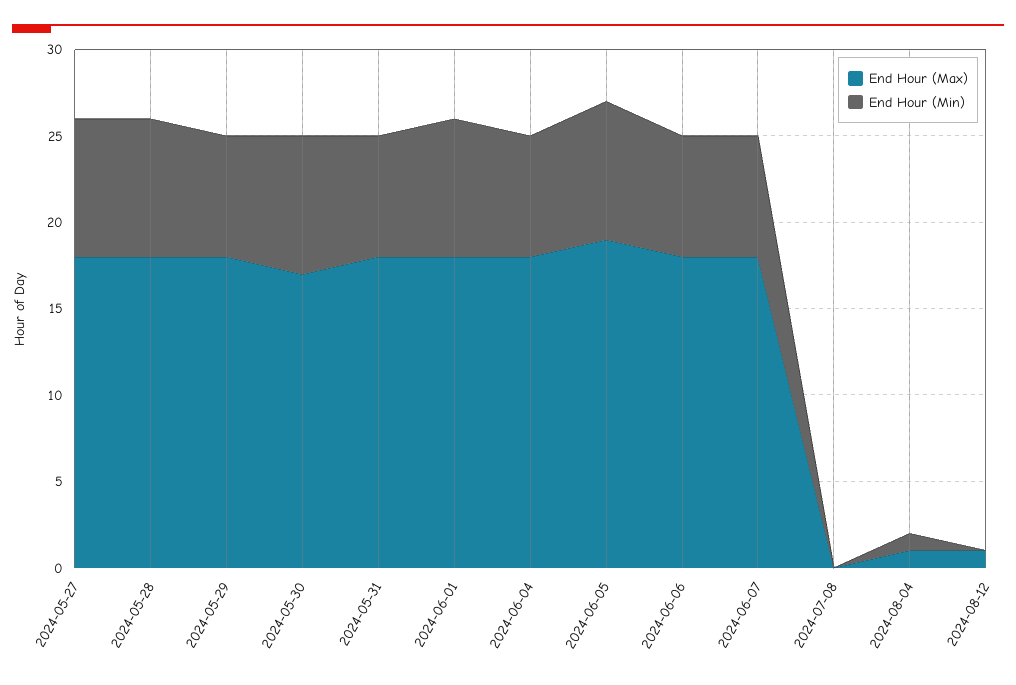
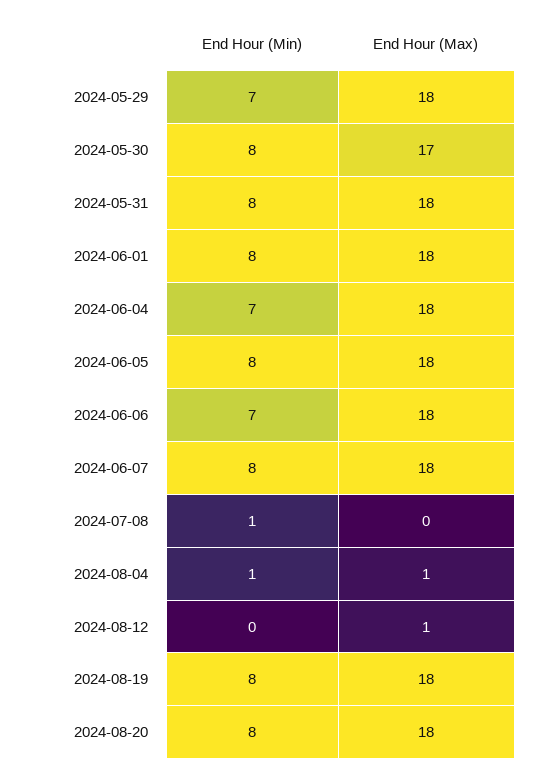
End Hour (Max), 2024-05-27: 18 -> none
End Hour (Min), 2024-05-27: 8 -> none
End Hour (Max), 2024-05-28: 18 -> none
End Hour (Min), 2024-05-28: 8 -> none
End Hour (Min), 2024-05-31: 7 -> 8
End Hour (Max), 2024-06-05: 19 -> 18
End Hour (Min), 2024-06-07: 7 -> 8
End Hour (Min), 2024-07-08: 0 -> 1
End Hour (Min), 2024-08-19: none -> 8
End Hour (Max), 2024-08-19: none -> 18
End Hour (Min), 2024-08-20: none -> 8
End Hour (Max), 2024-08-20: none -> 18

